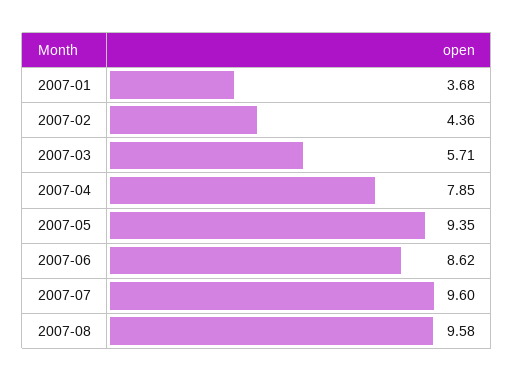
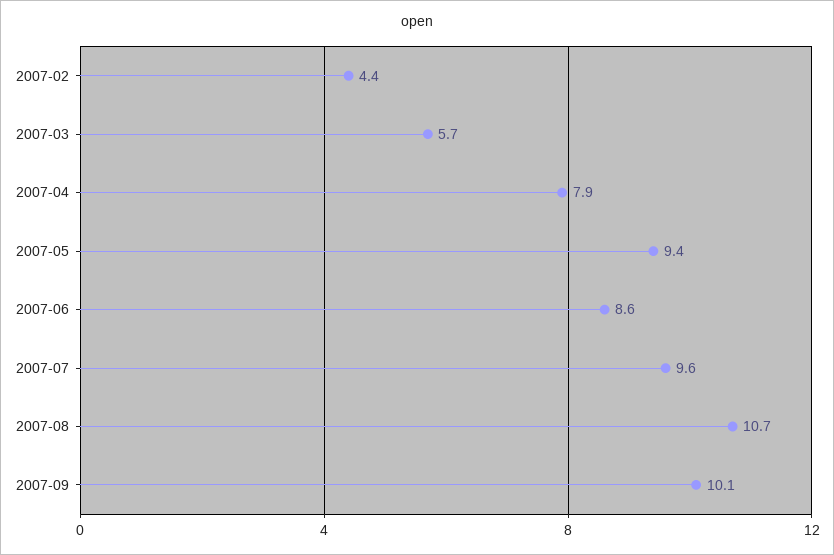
2007-01: 3.68 -> none
2007-08: 9.58 -> 10.7
2007-09: none -> 10.1

